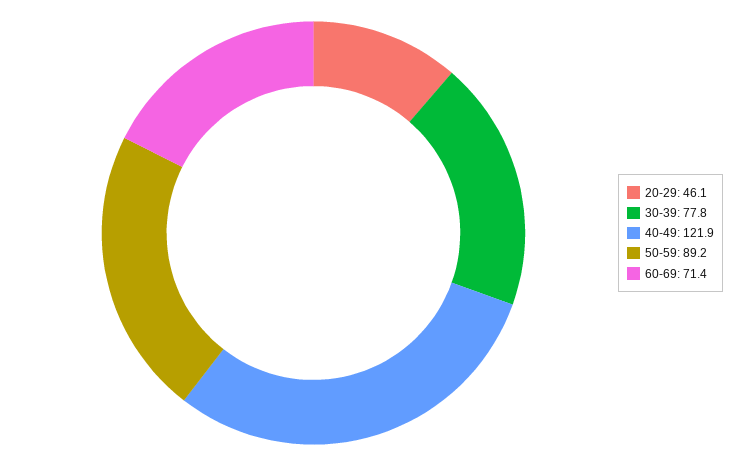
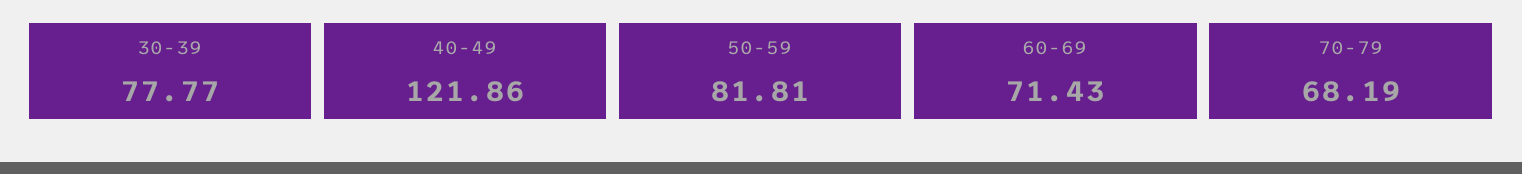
20-29: 46.1 -> none
50-59: 89.2 -> 81.81
70-79: none -> 68.19

